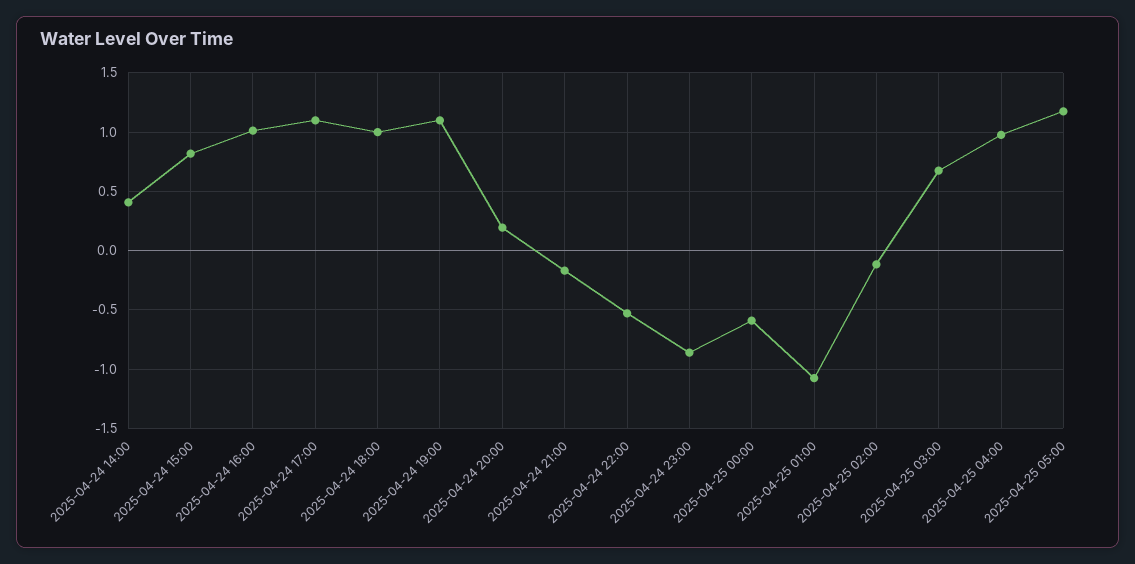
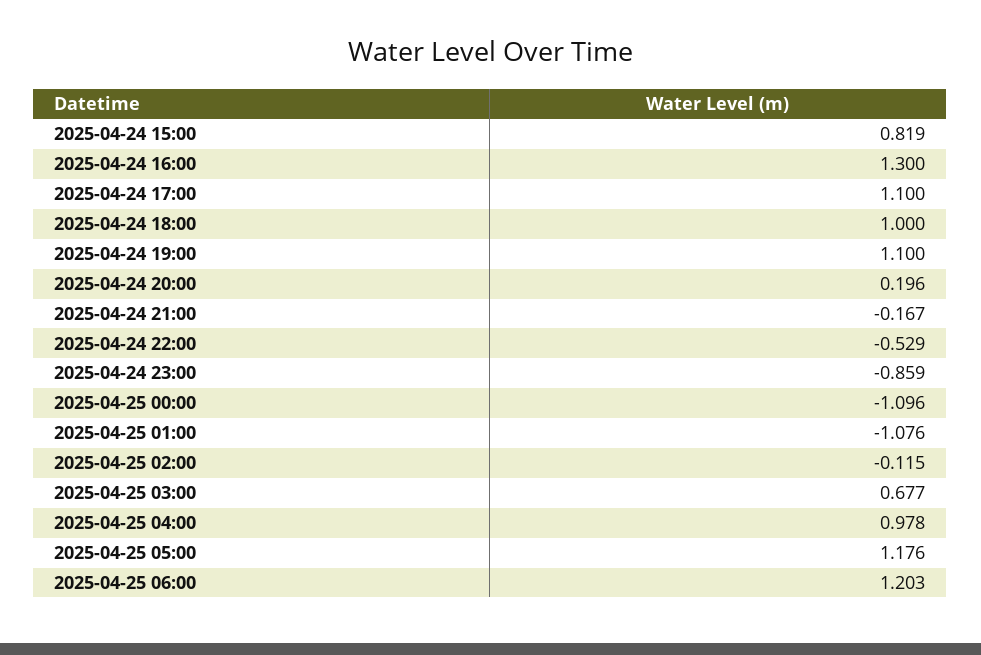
2025-04-24 14:00: 0.4 -> none
2025-04-24 16:00: 1 -> 1.3
2025-04-25 00:00: -0.6 -> -1.096
2025-04-25 06:00: none -> 1.203

